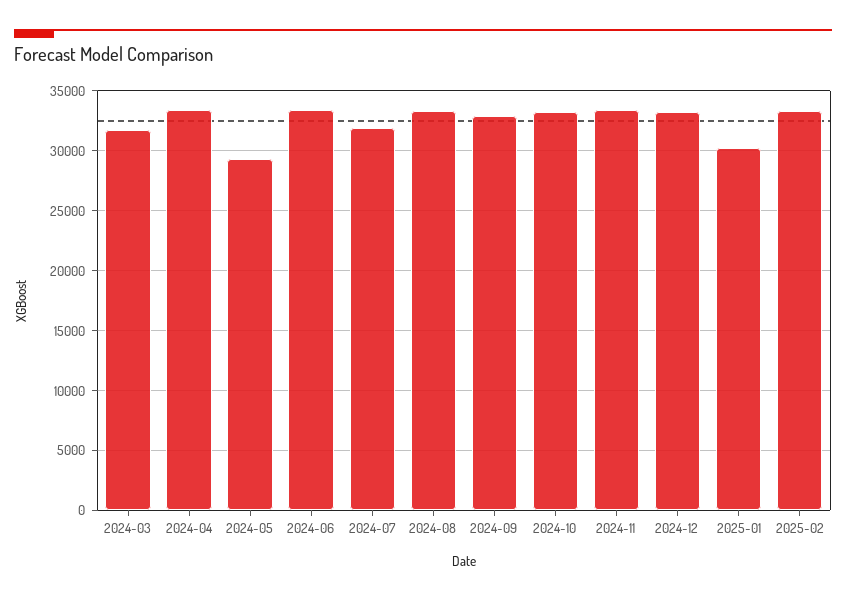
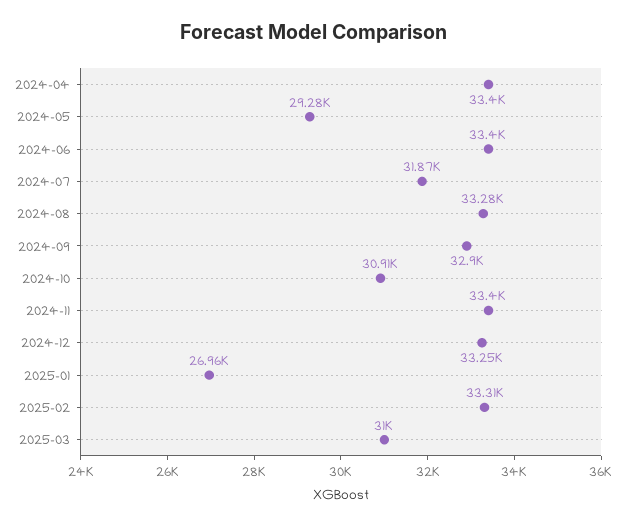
2024-03: 32000 -> none
2024-10: 33000 -> 30910
2025-01: 30000 -> 26960
2025-03: none -> 31000

